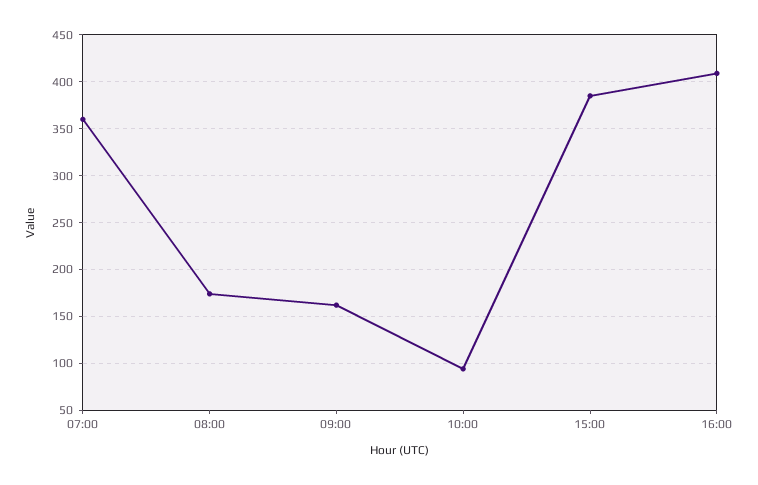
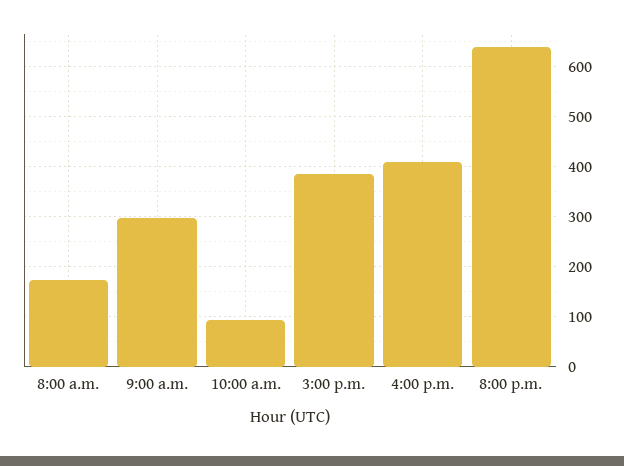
07:00: 360 -> none
09:00: 160 -> 300
8:00 p.m.: none -> 640

